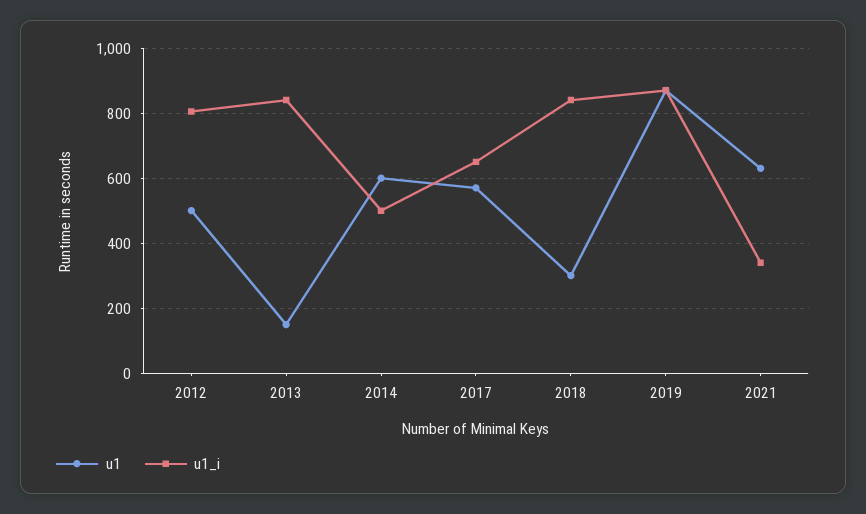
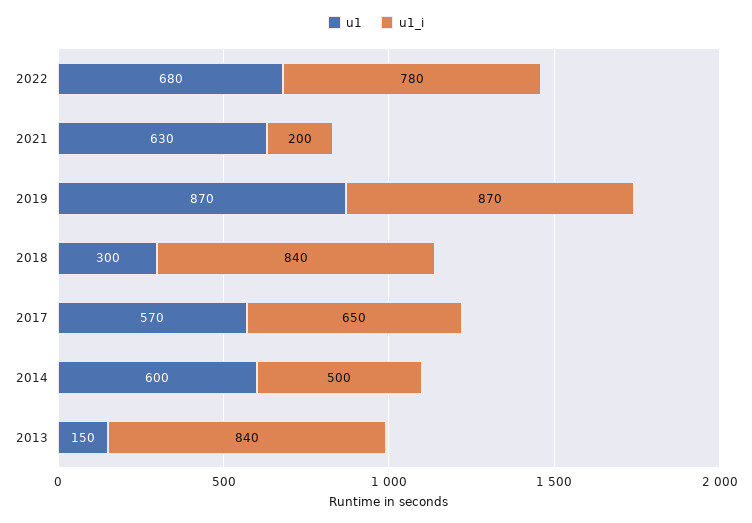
u1, 2012: 500 -> none
u1_i, 2012: 800 -> none
u1_i, 2021: 340 -> 200
u1, 2022: none -> 680
u1_i, 2022: none -> 780

